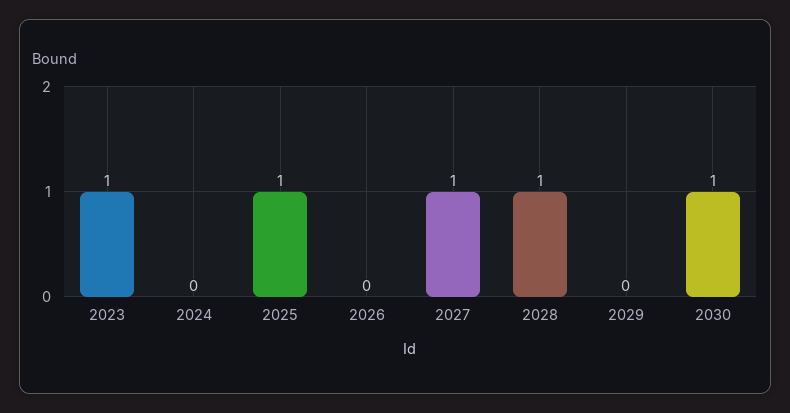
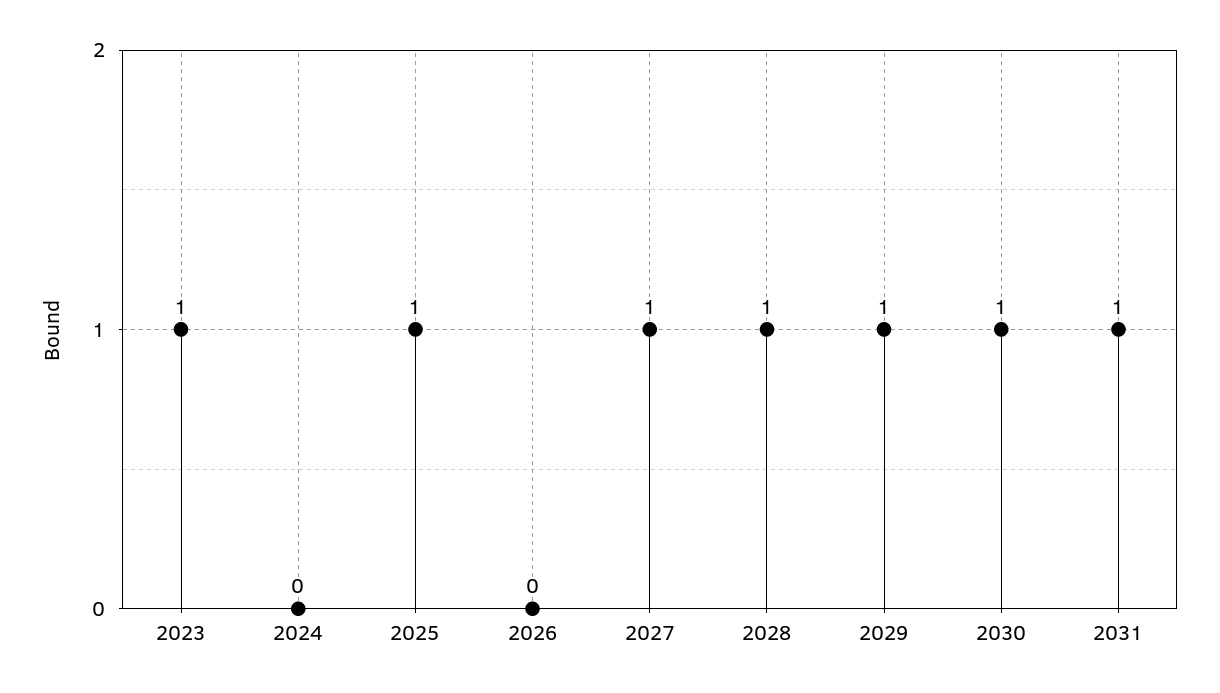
2029: 0 -> 1
2031: none -> 1

